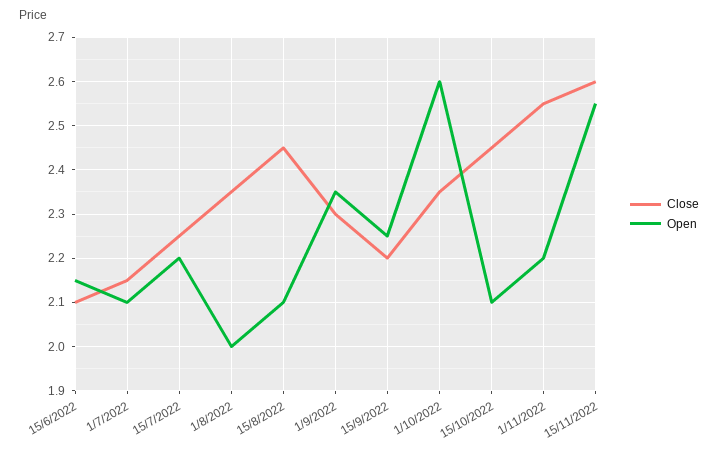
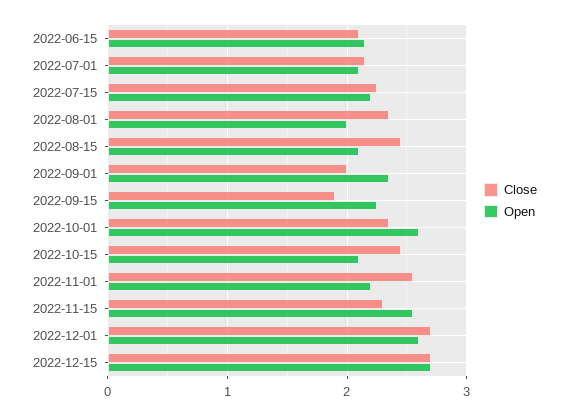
Close, 1/9/2022: 2.3 -> 2
Close, 15/9/2022: 2.2 -> 1.9
Close, 15/11/2022: 2.6 -> 2.3
Close, 2022-12-01: none -> 2.7
Open, 2022-12-01: none -> 2.6
Close, 2022-12-15: none -> 2.7
Open, 2022-12-15: none -> 2.7

